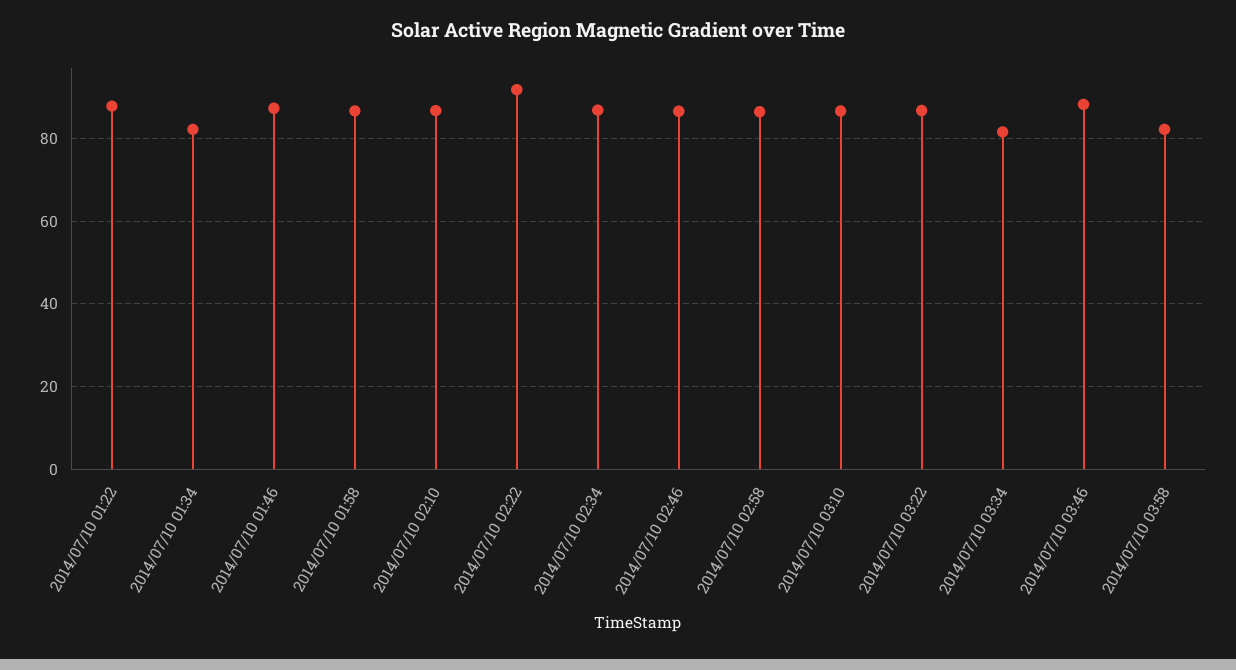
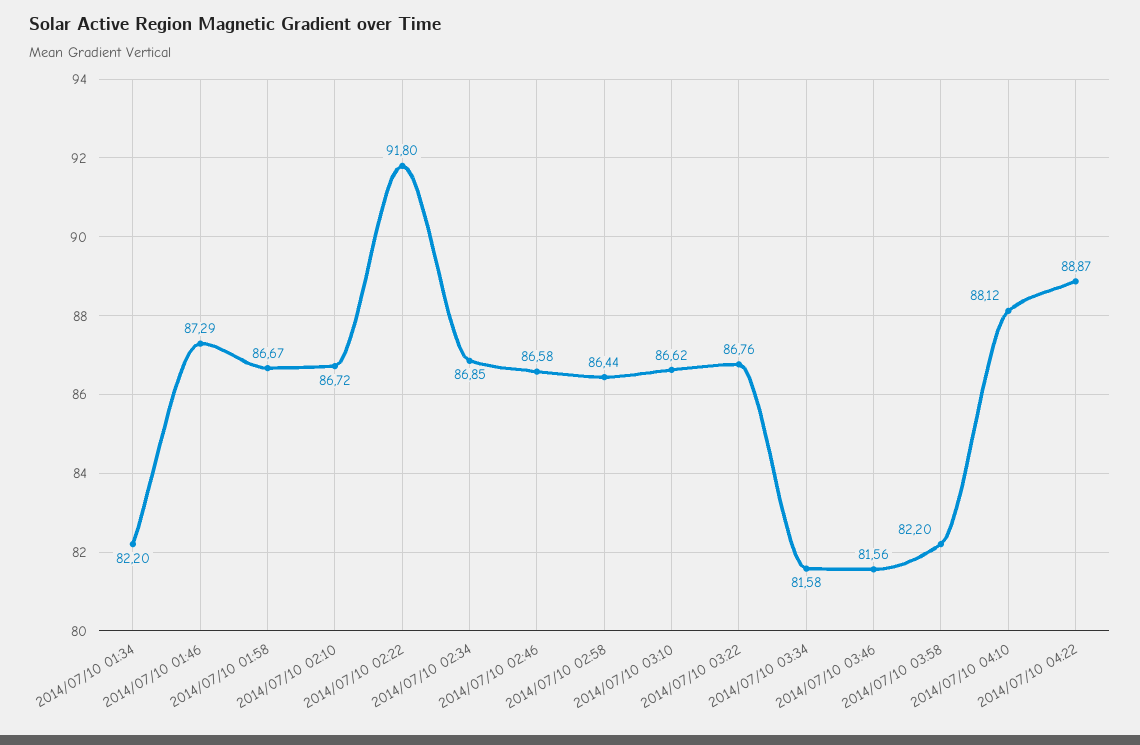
2014/07/10 01:22: 88 -> none
2014/07/10 03:46: 88 -> 81.56
2014/07/10 04:10: none -> 88.12
2014/07/10 04:22: none -> 88.87

